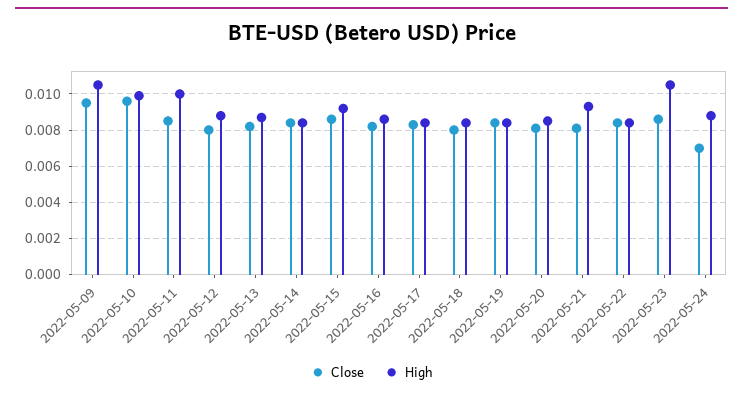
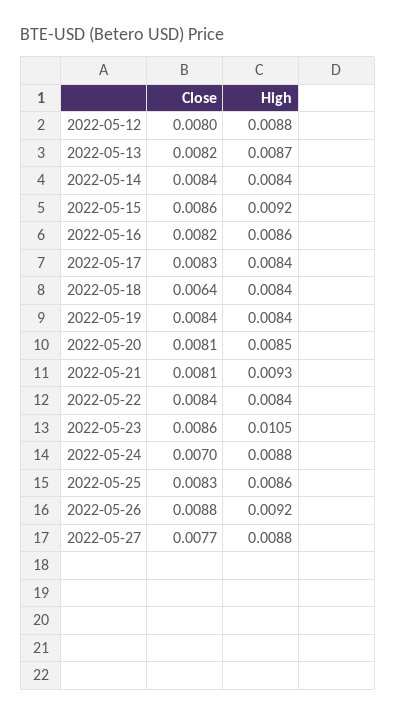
Close, 2022-05-09: 0.0095 -> none
High, 2022-05-09: 0.0105 -> none
Close, 2022-05-10: 0.0095 -> none
High, 2022-05-10: 0.01 -> none
Close, 2022-05-11: 0.0085 -> none
High, 2022-05-11: 0.01 -> none
Close, 2022-05-18: 0.008 -> 0.0064
Close, 2022-05-25: none -> 0.0083
High, 2022-05-25: none -> 0.0086
Close, 2022-05-26: none -> 0.0088
High, 2022-05-26: none -> 0.0092
Close, 2022-05-27: none -> 0.0077
High, 2022-05-27: none -> 0.0088

